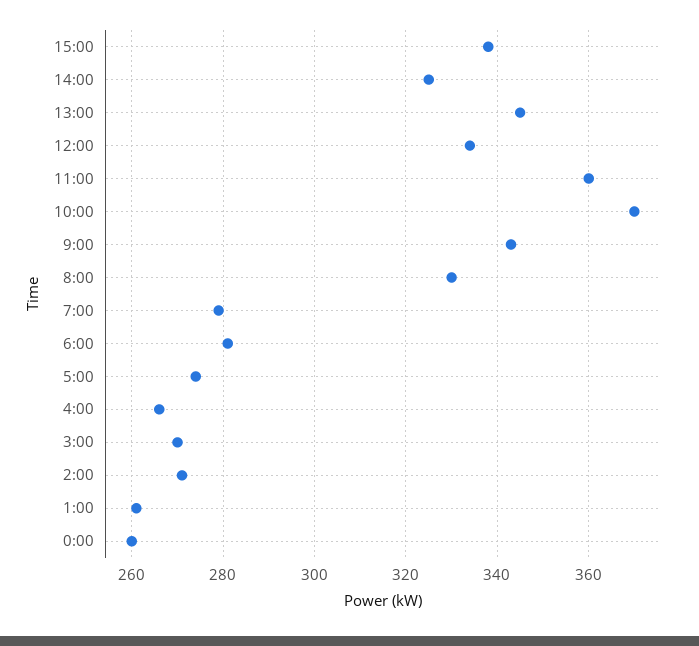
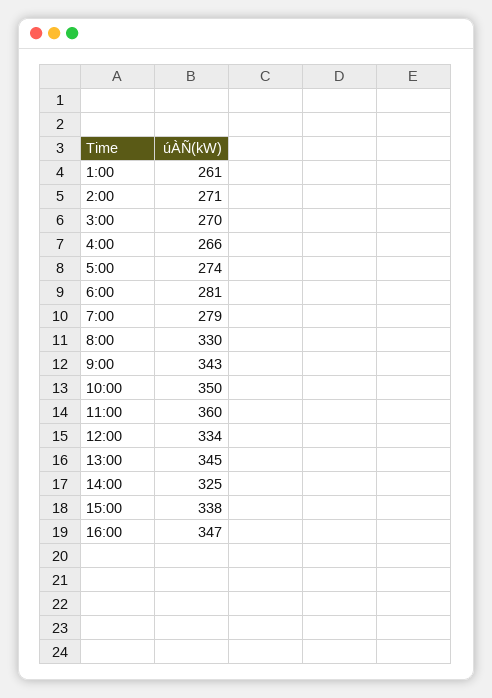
10:00: 370 -> 350
0:00: 260 -> none
16:00: none -> 347

